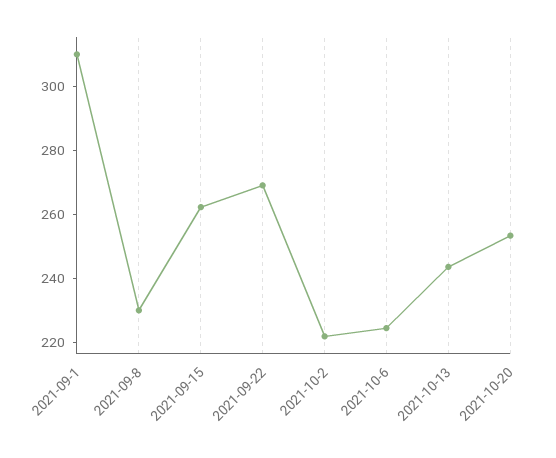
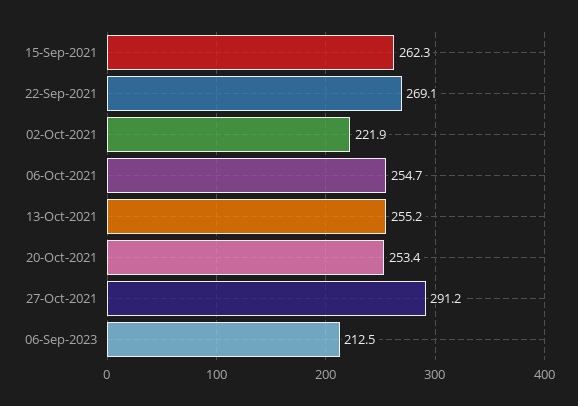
2021-09-1: 310 -> none
2021-09-8: 230 -> none
2021-10-6: 225 -> 254.7
2021-10-13: 245 -> 255.2
27-Oct-2021: none -> 291.2
06-Sep-2023: none -> 212.5

